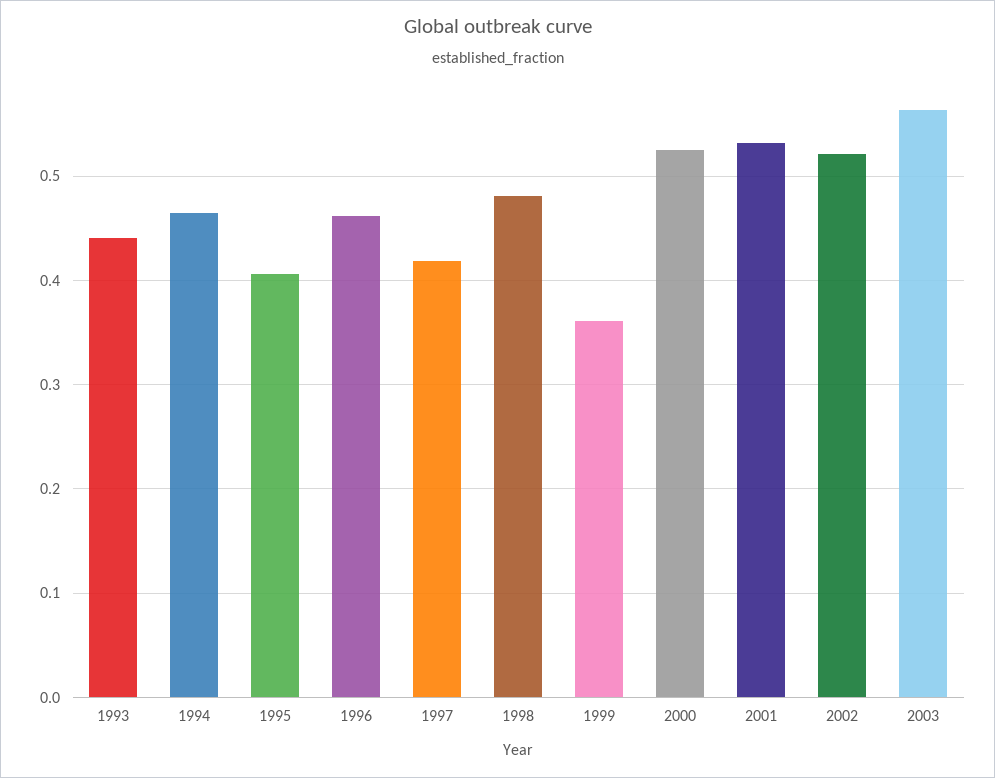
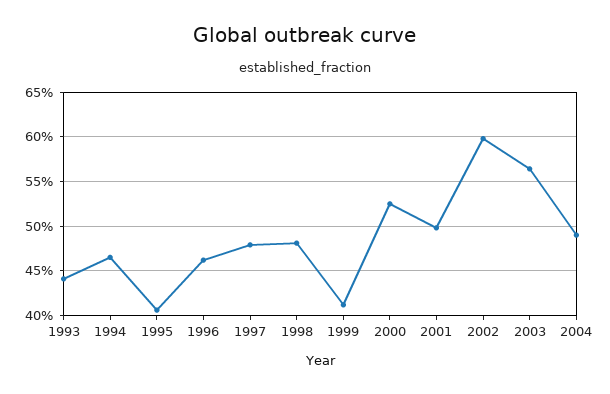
1997: 0.42 -> 0.48
1999: 0.36 -> 0.41
2001: 0.53 -> 0.5
2002: 0.52 -> 0.6
2004: none -> 0.49

